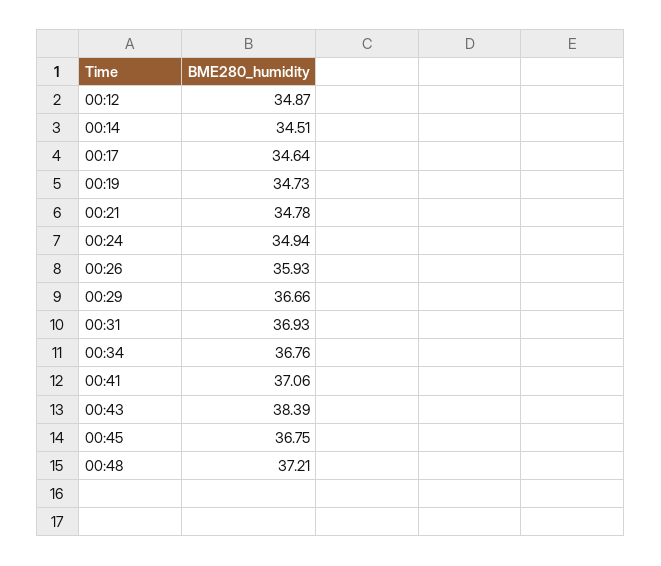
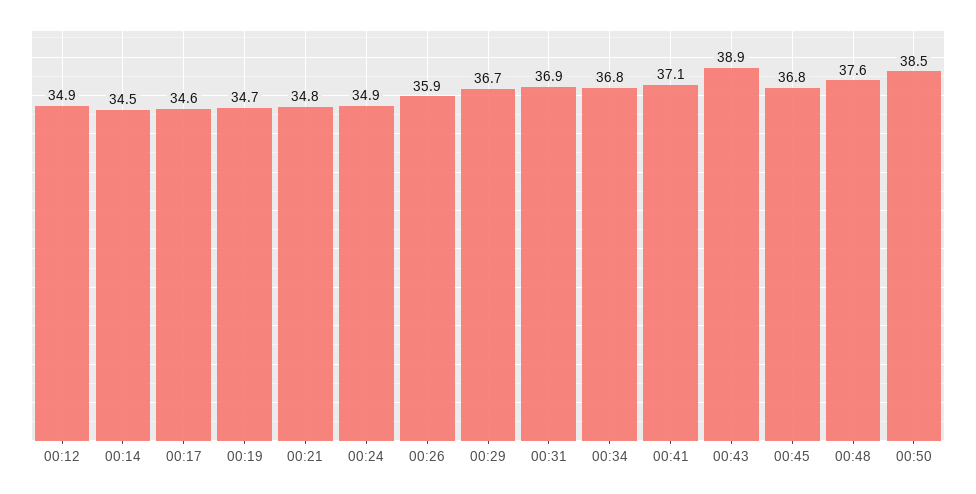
00:43: 38.39 -> 38.9
00:48: 37.21 -> 37.6
00:50: none -> 38.5

